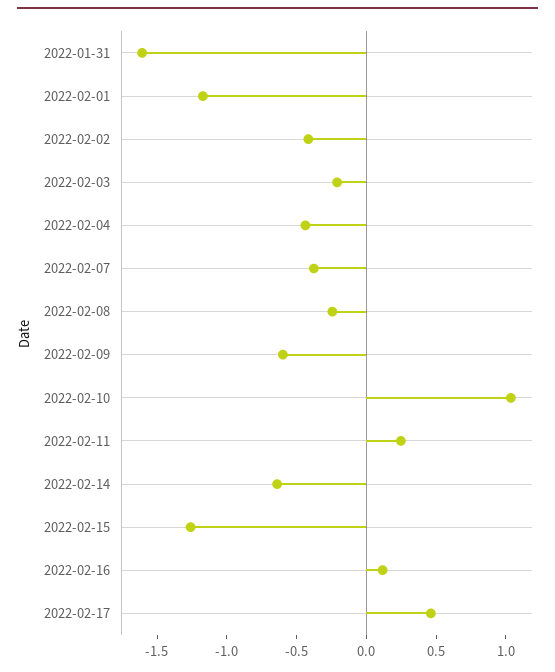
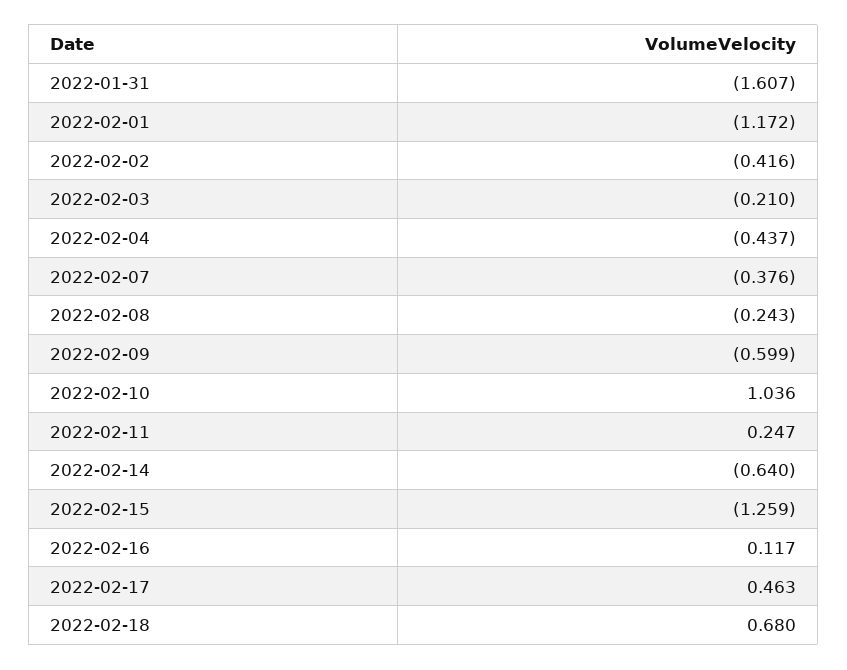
2022-02-18: none -> 0.68

